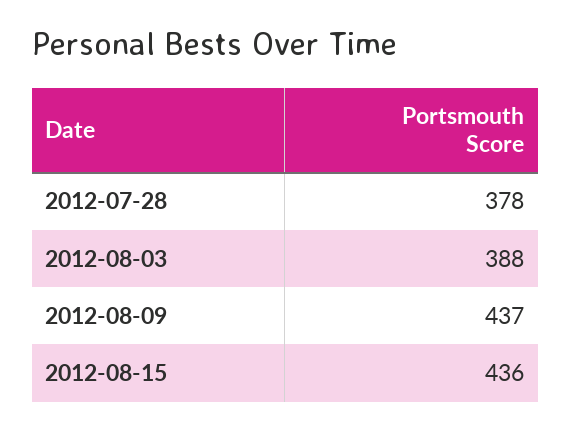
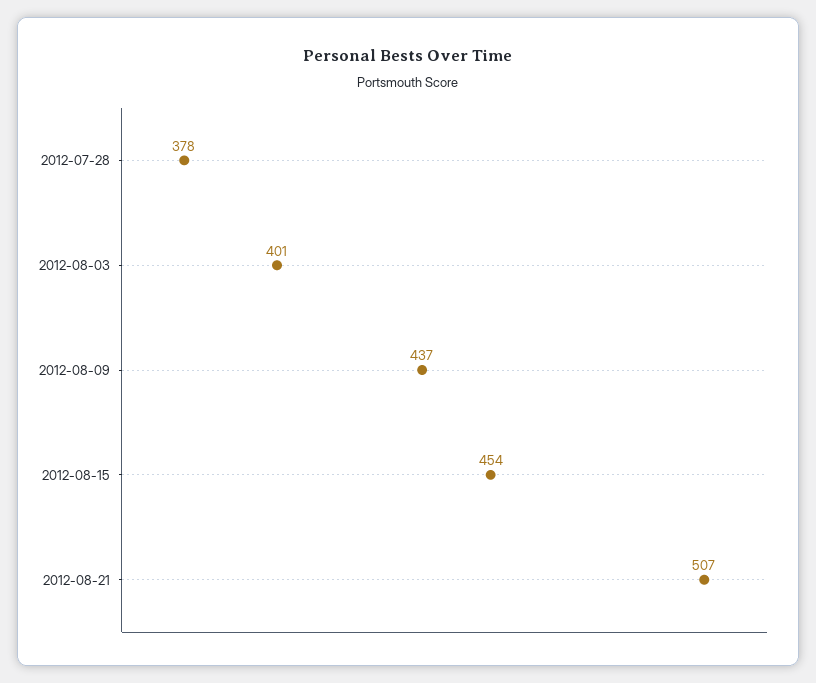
2012-08-03: 388 -> 401
2012-08-15: 436 -> 454
2012-08-21: none -> 507

